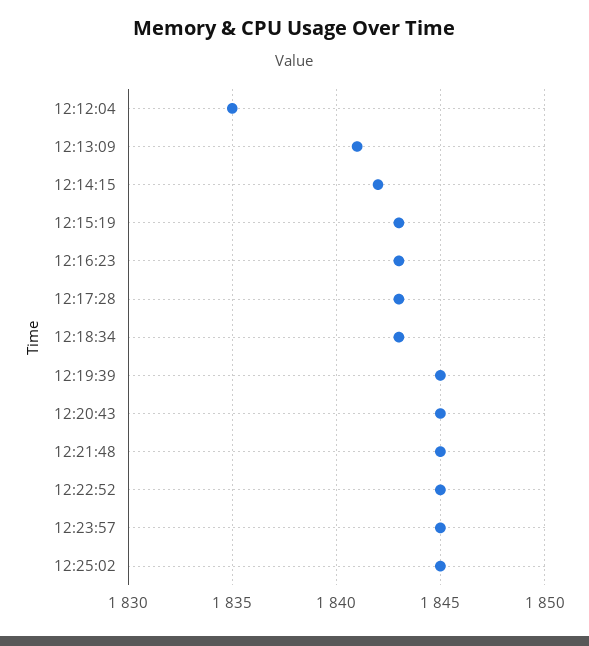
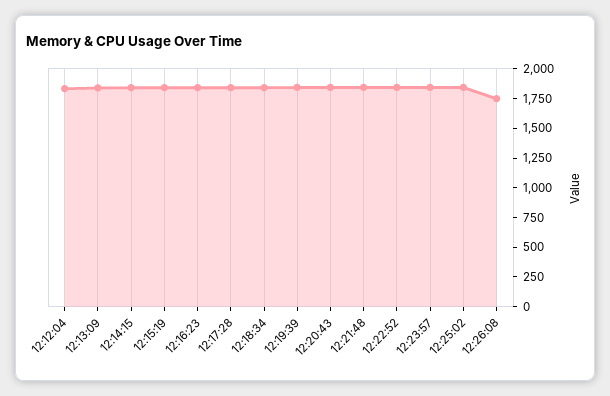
12:26:08: none -> 1750

